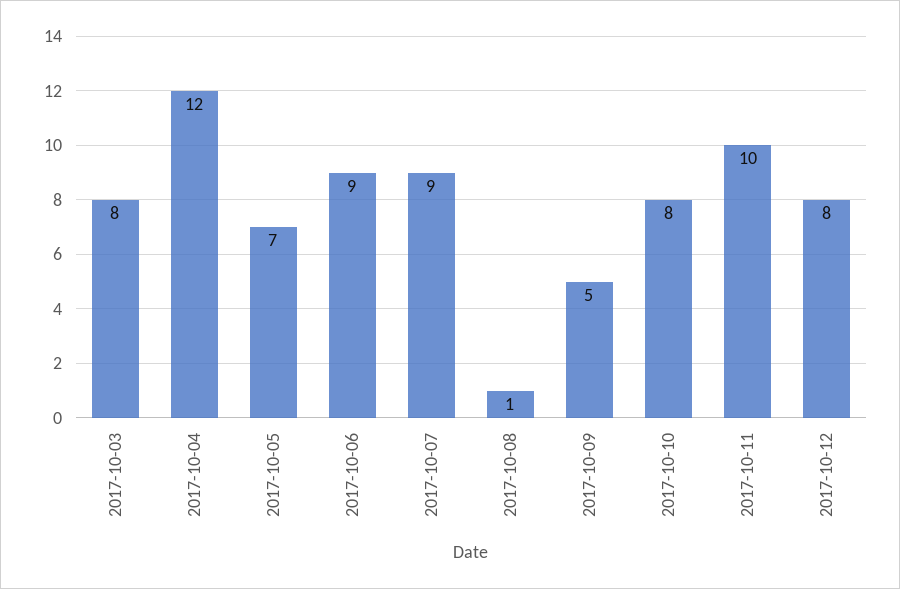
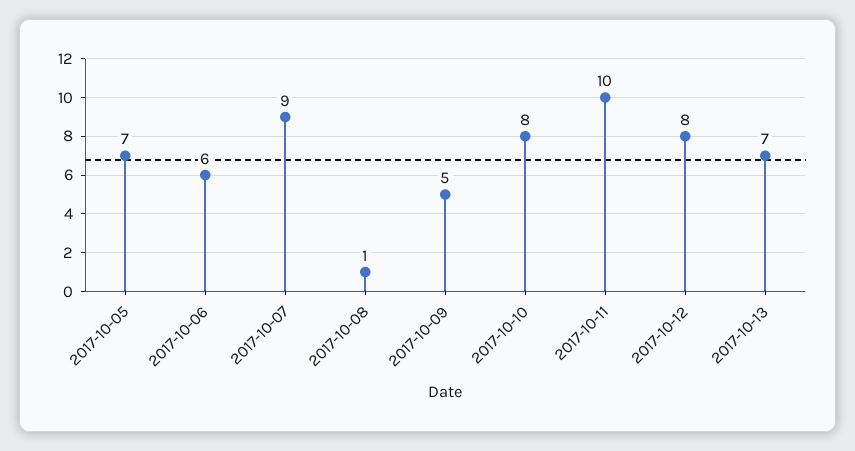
2017-10-03: 8 -> none
2017-10-04: 12 -> none
2017-10-06: 9 -> 6
2017-10-13: none -> 7

